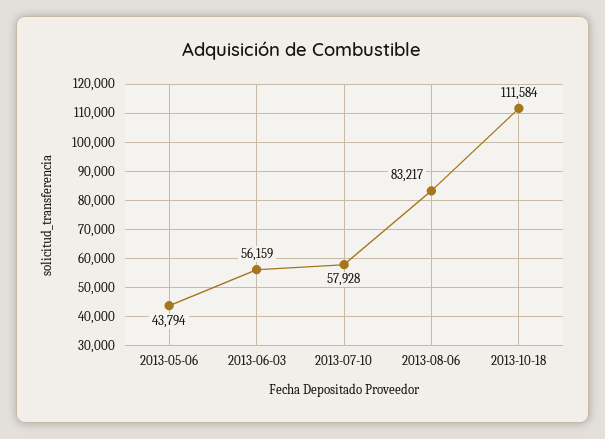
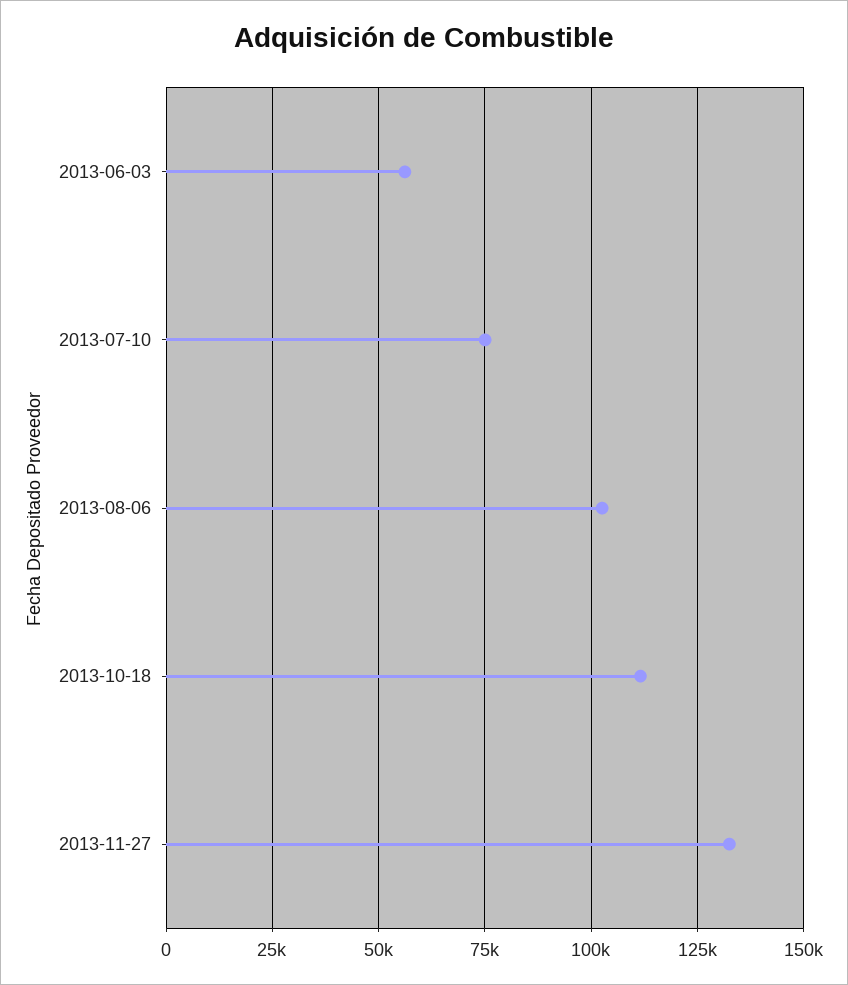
2013-05-06: 43794 -> none
2013-07-10: 57928 -> 75000
2013-08-06: 83217 -> 102500
2013-11-27: none -> 132500

